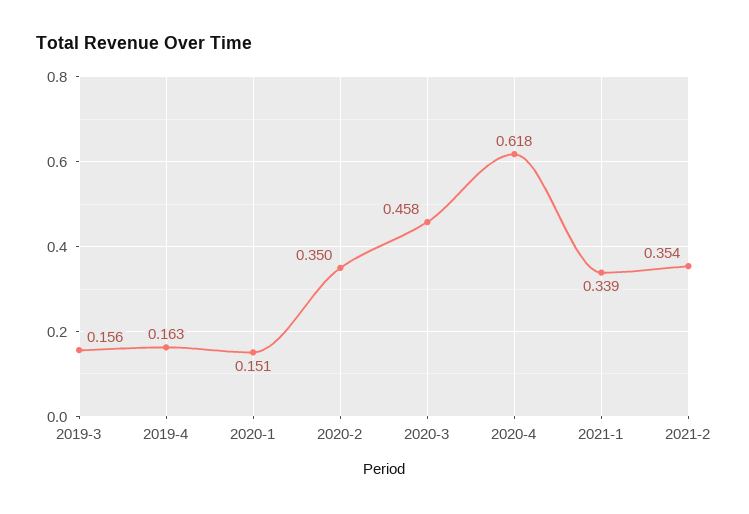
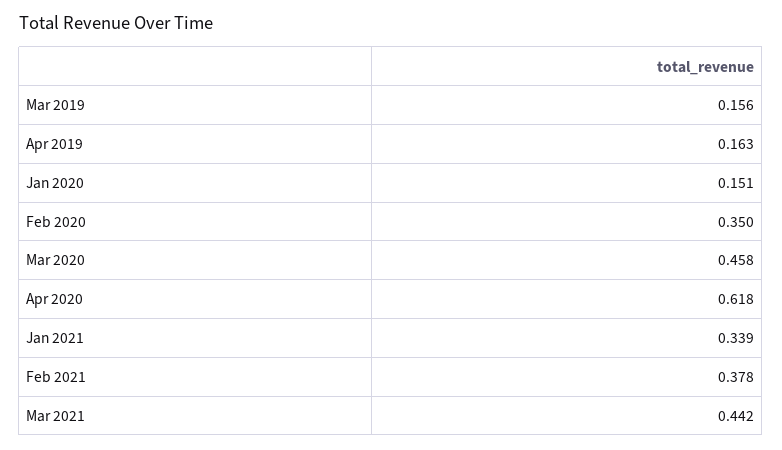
2021-2: 0.354 -> 0.378
Mar 2021: none -> 0.442

